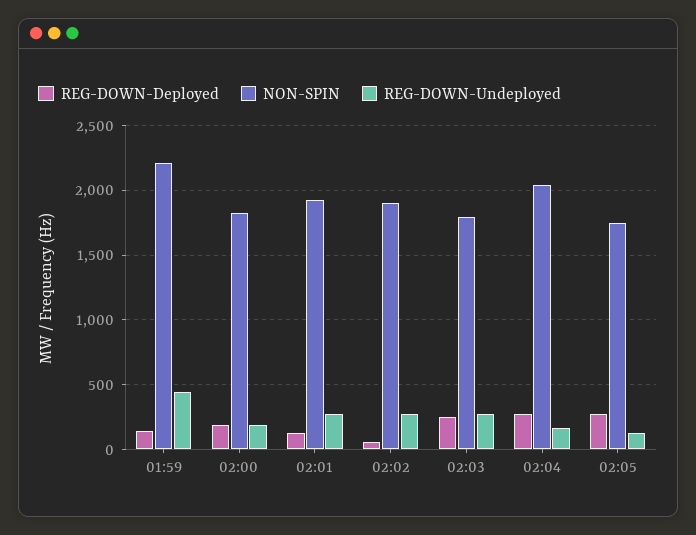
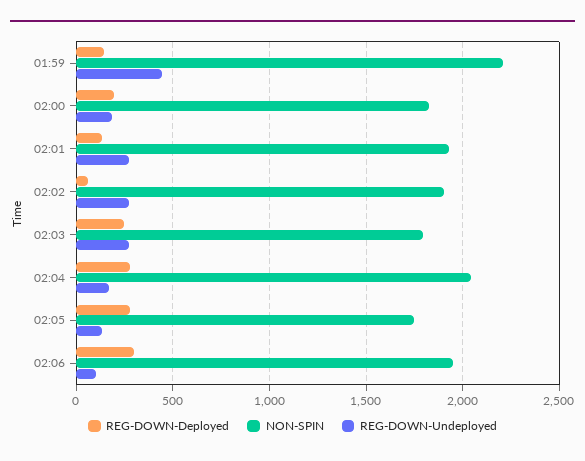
REG-DOWN-Deployed, 02:06: none -> 300
NON-SPIN, 02:06: none -> 1950
REG-DOWN-Undeployed, 02:06: none -> 100

